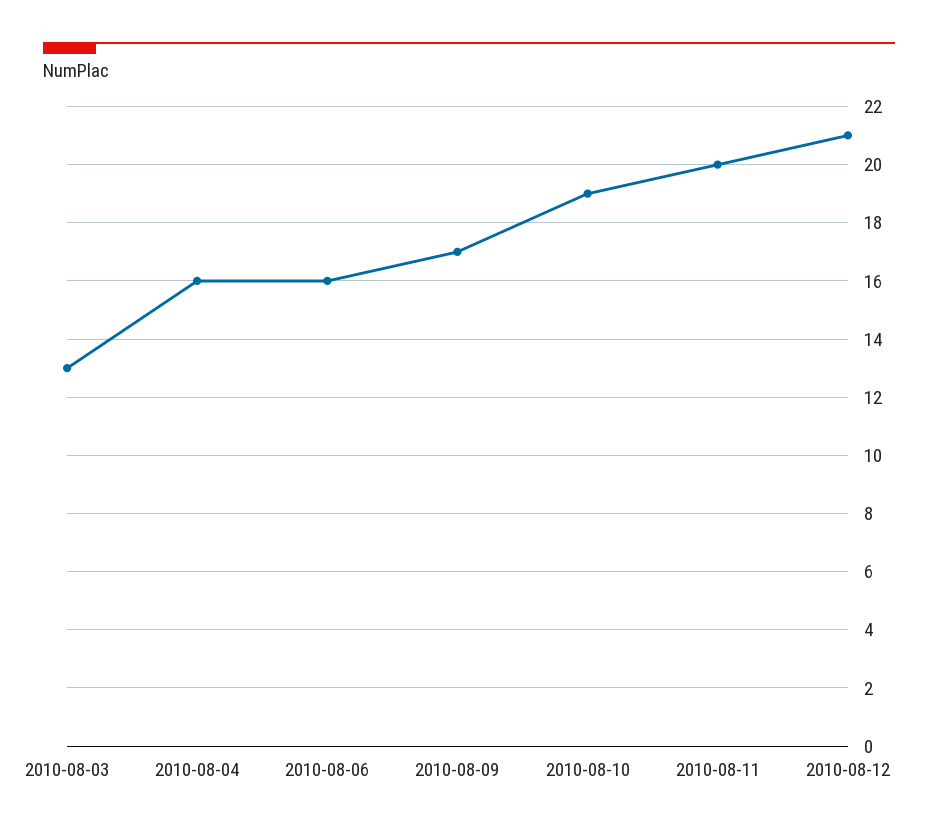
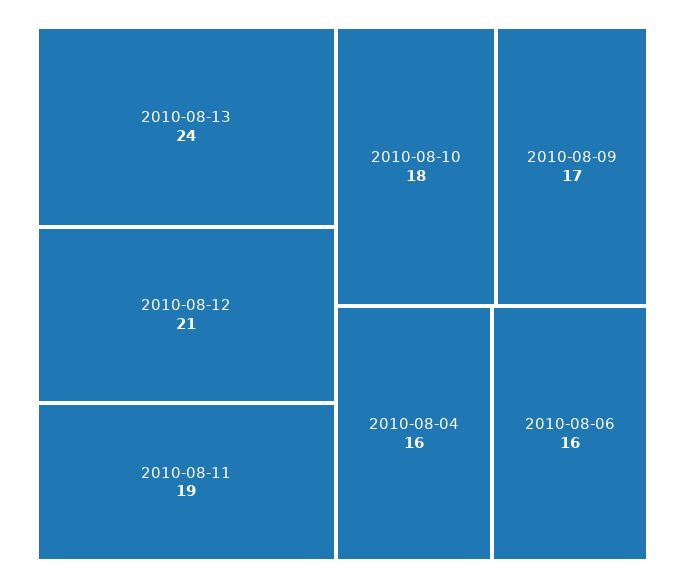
2010-08-03: 13 -> none
2010-08-10: 19 -> 18
2010-08-11: 20 -> 19
2010-08-13: none -> 24

